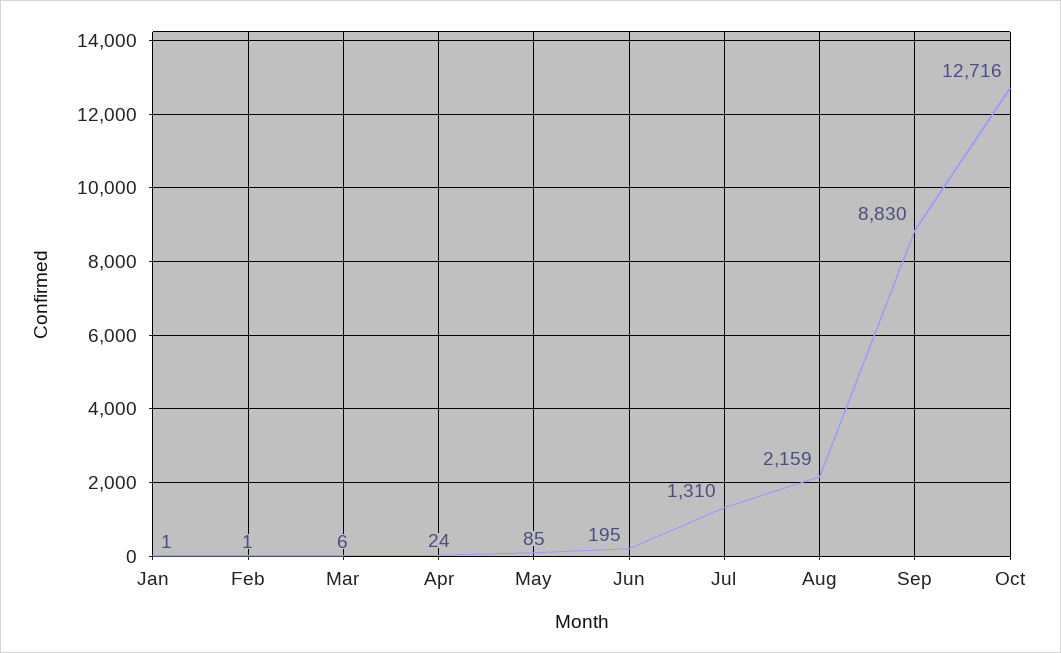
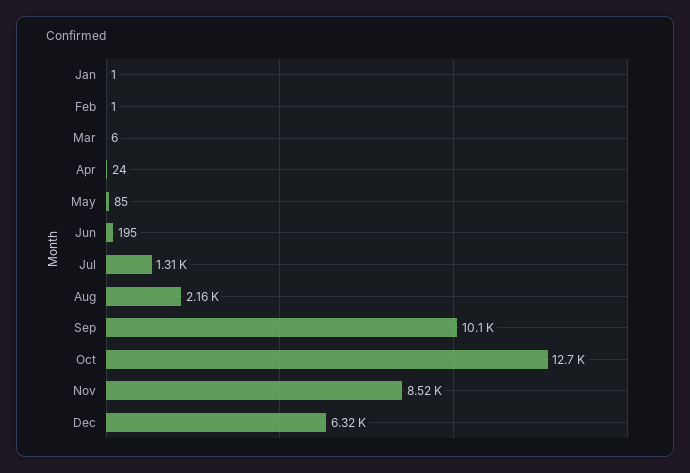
Sep: 8830 -> 10100
Nov: none -> 8520
Dec: none -> 6320

